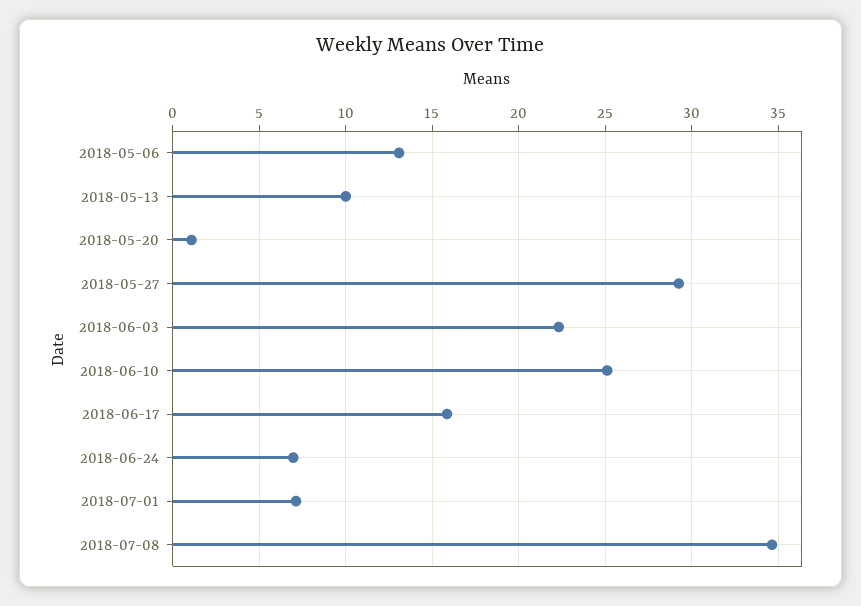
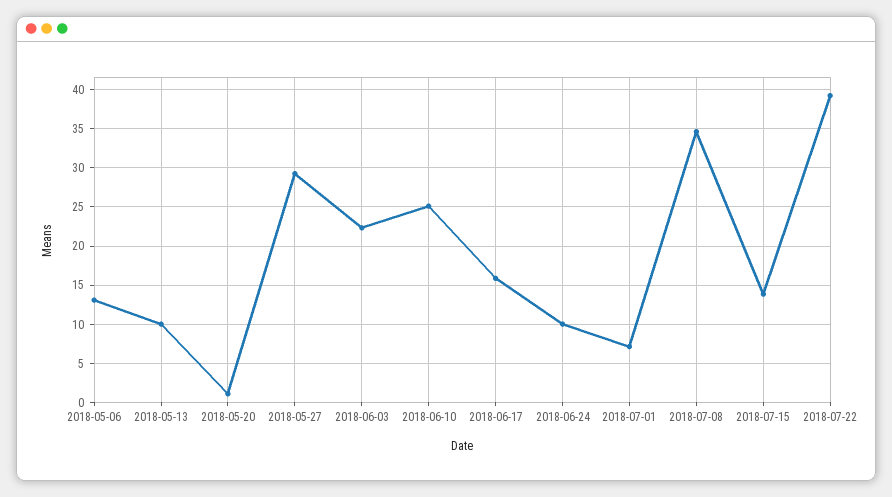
2018-06-24: 7 -> 10
2018-07-15: none -> 14
2018-07-22: none -> 39

